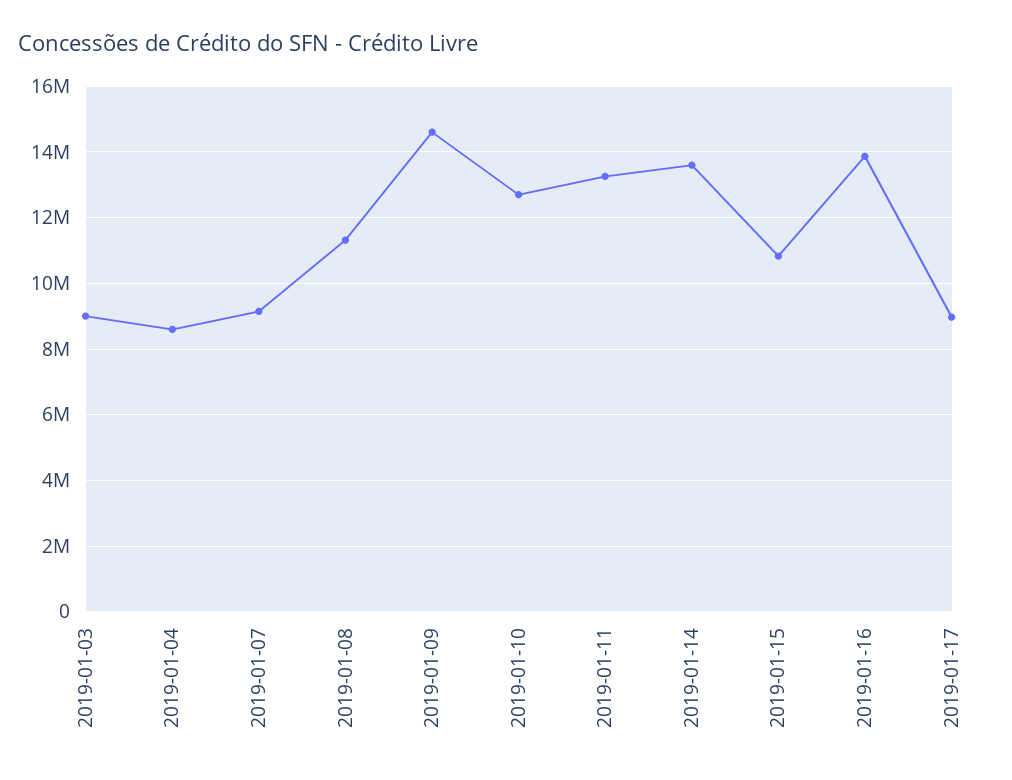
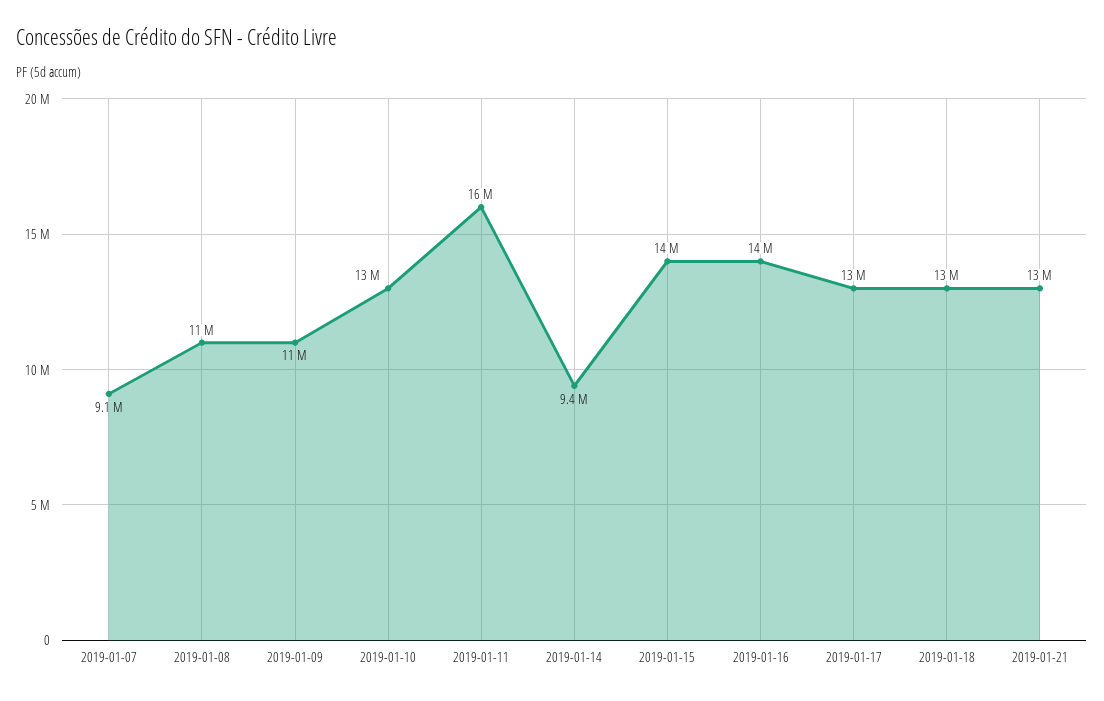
2019-01-03: 9000000 -> none
2019-01-04: 8600000 -> none
2019-01-09: 14600000 -> 11000000
2019-01-11: 13200000 -> 16000000
2019-01-14: 13600000 -> 9400000
2019-01-15: 10800000 -> 14000000
2019-01-17: 9000000 -> 13000000
2019-01-18: none -> 13000000
2019-01-21: none -> 13000000

